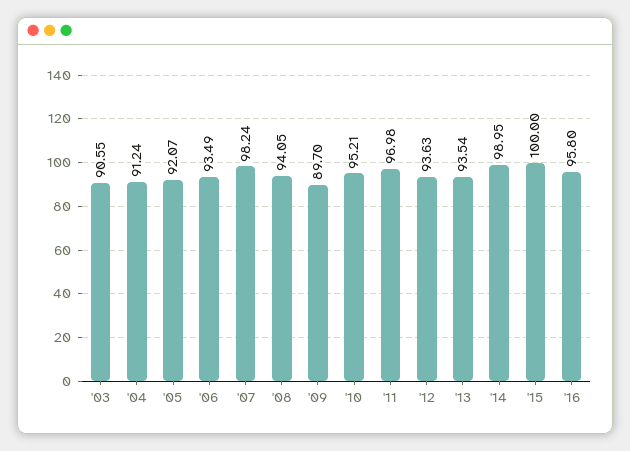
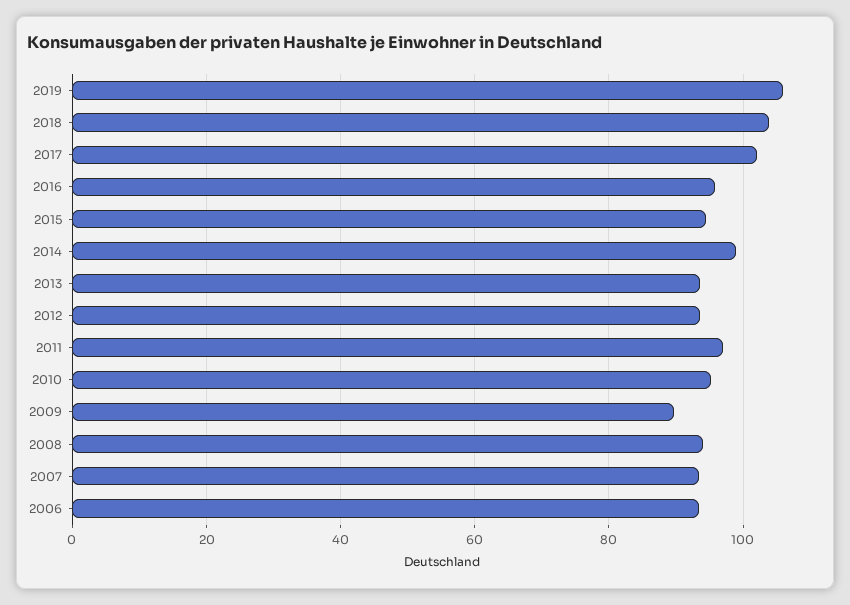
'03: 90.55 -> none
'04: 91.24 -> none
'05: 92.07 -> none
'07: 98.24 -> 94
'15: 100 -> 94
2019: none -> 106
2018: none -> 104
2017: none -> 102

